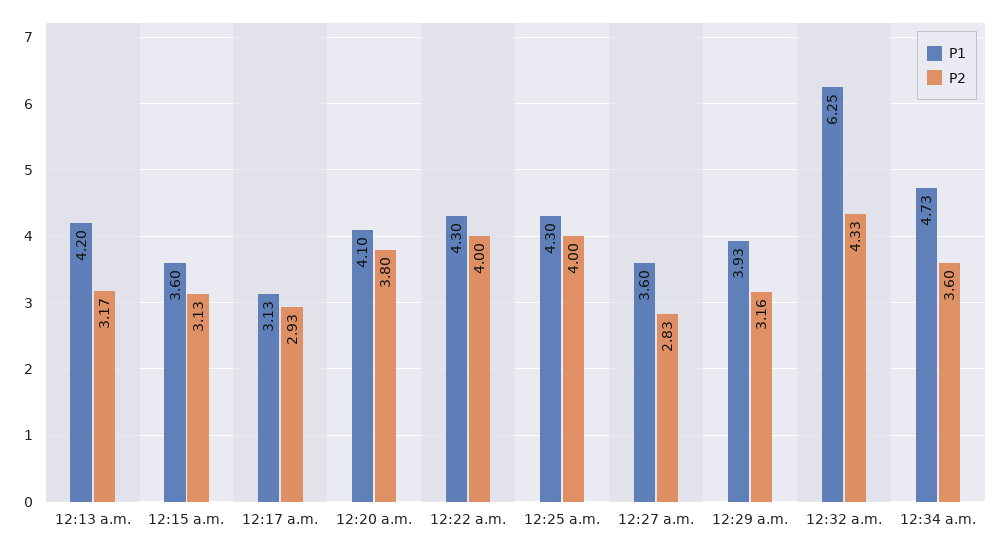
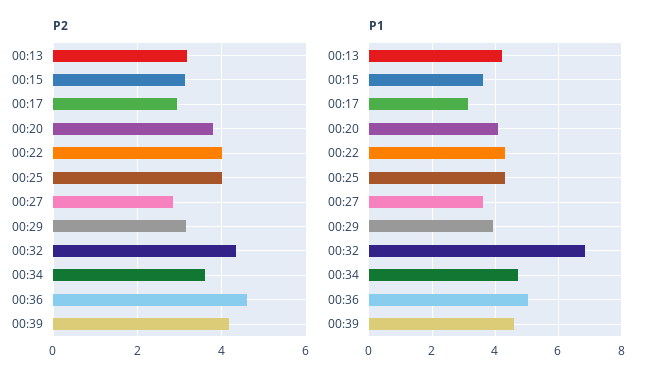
P1, 12:32 a.m.: 6.25 -> 6.8
P2, 00:36: none -> 4.6
P2, 00:39: none -> 4.2
P1, 00:36: none -> 5
P1, 00:39: none -> 4.6

